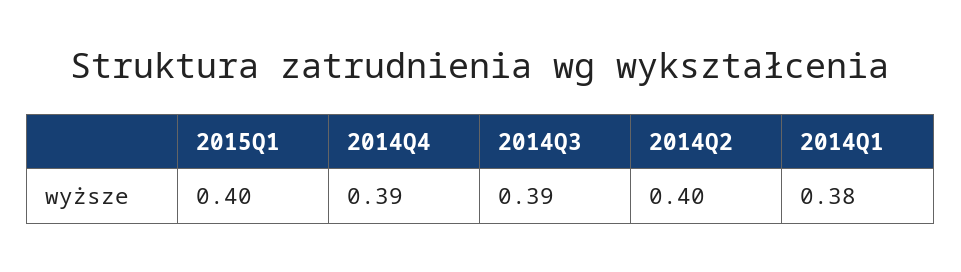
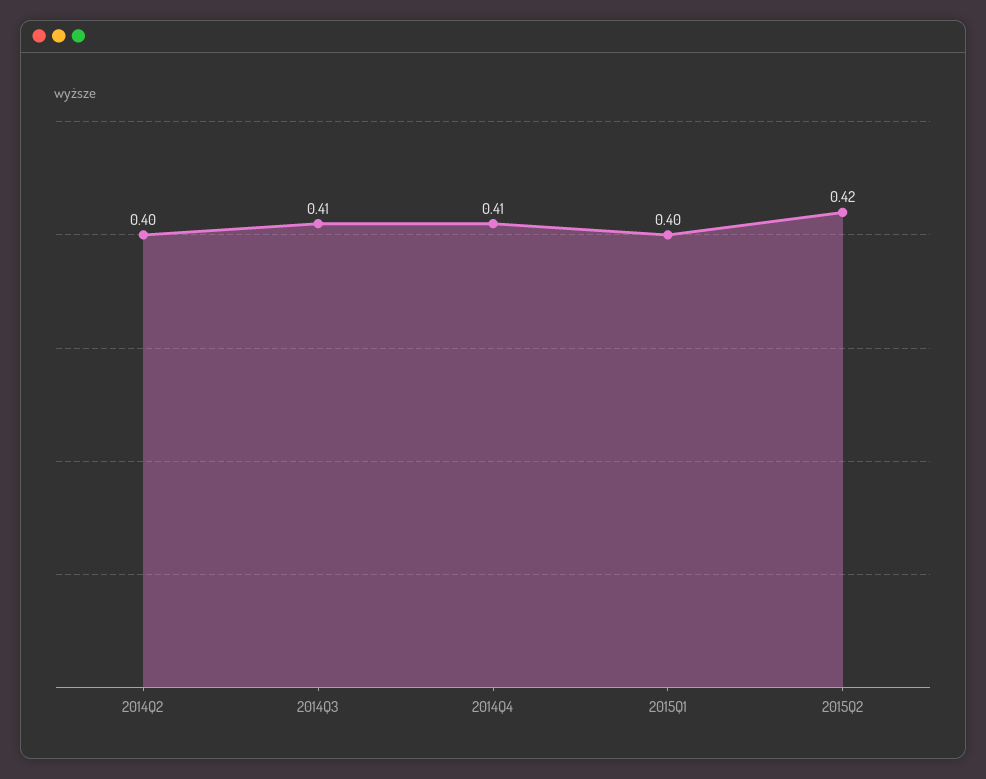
2014Q4: 0.39 -> 0.41
2014Q3: 0.39 -> 0.41
2014Q1: 0.38 -> none
2015Q2: none -> 0.42

